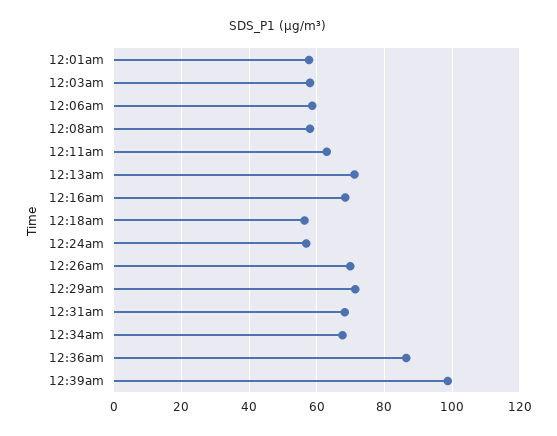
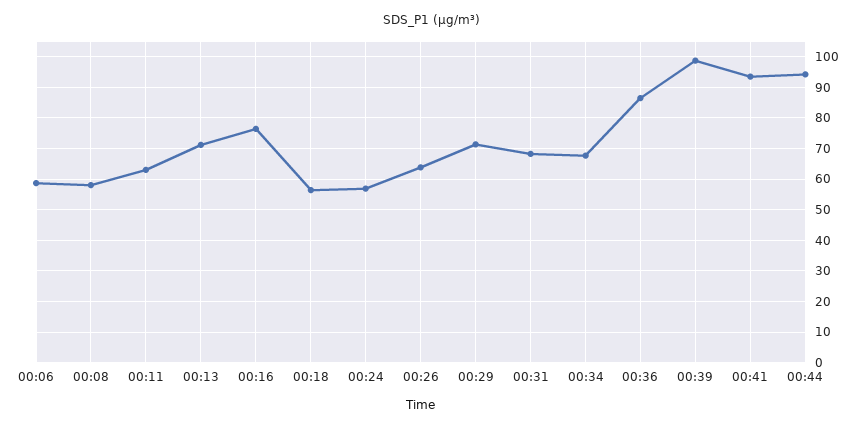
12:01am: 58 -> none
12:03am: 58 -> none
12:16am: 68 -> 76
12:26am: 70 -> 64
00:41: none -> 94
00:44: none -> 94

